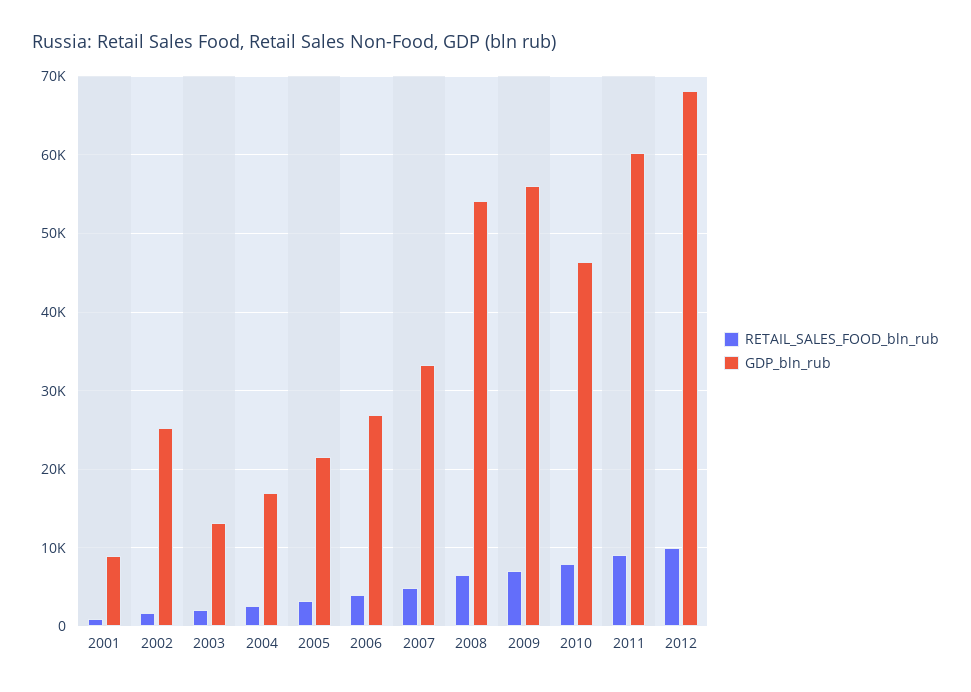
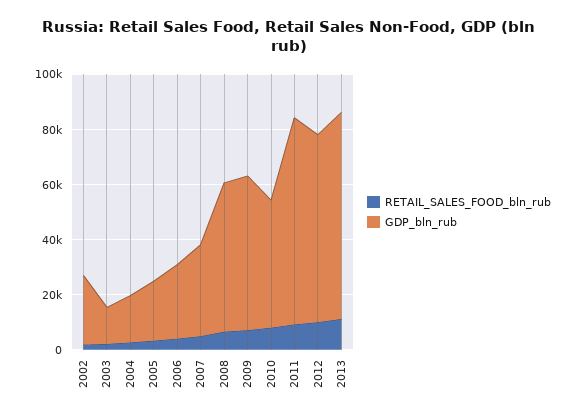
RETAIL_SALES_FOOD_bln_rub, 2001: 1000 -> none
GDP_bln_rub, 2001: 9000 -> none
GDP_bln_rub, 2011: 60000 -> 75000
RETAIL_SALES_FOOD_bln_rub, 2013: none -> 10000
GDP_bln_rub, 2013: none -> 75000

